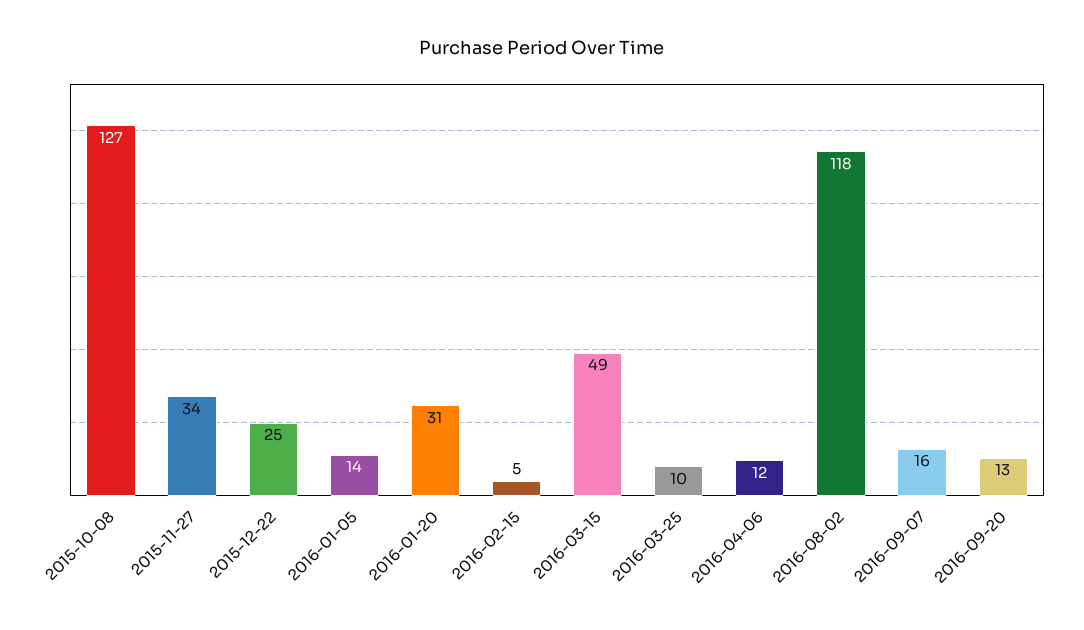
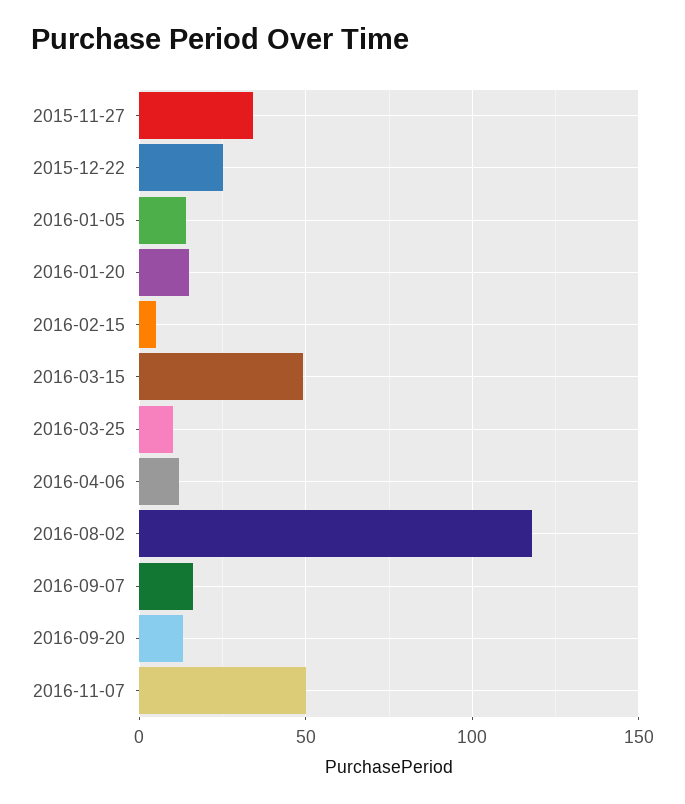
2015-10-08: 127 -> none
2016-01-20: 31 -> 15
2016-11-07: none -> 50

